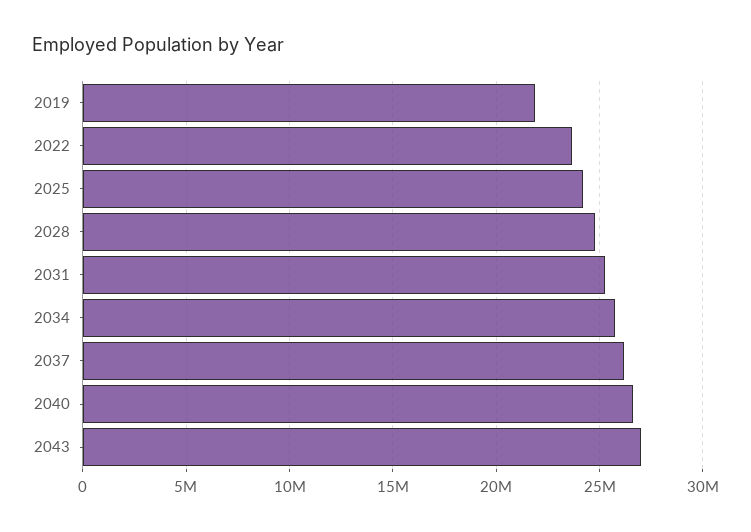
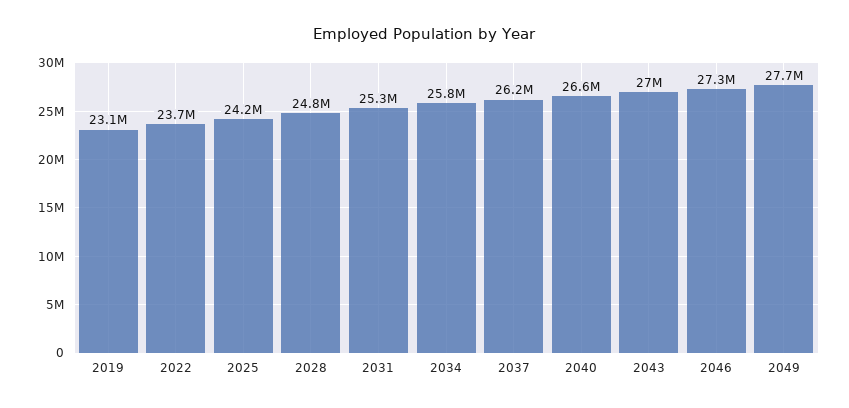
2019: 22000000 -> 23100000
2046: none -> 27300000
2049: none -> 27700000

